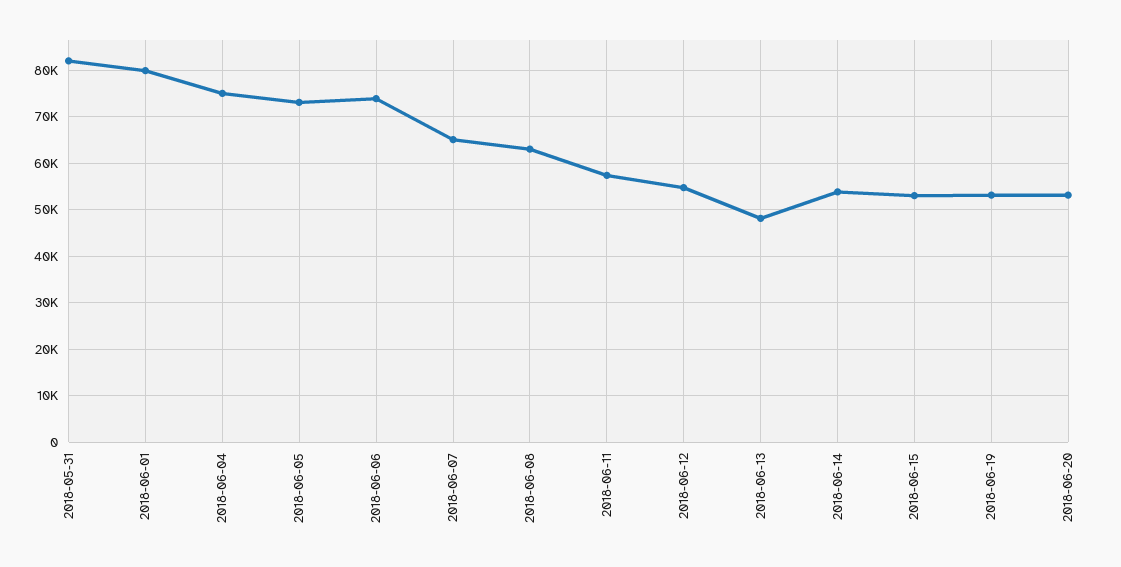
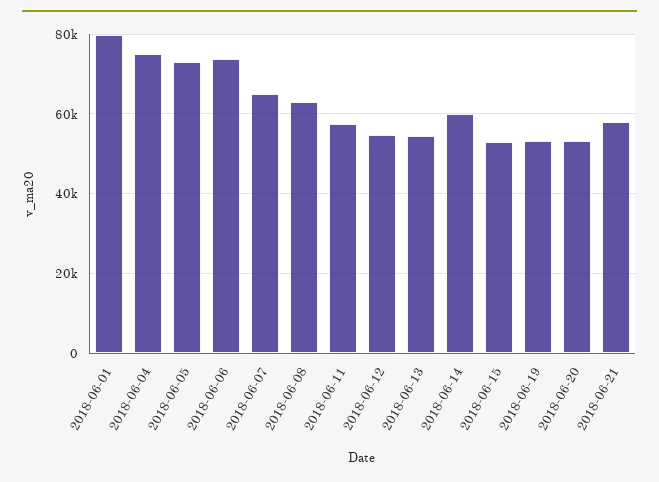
2018-05-31: 82000 -> none
2018-06-13: 48000 -> 54000
2018-06-14: 54000 -> 60000
2018-06-21: none -> 58000

